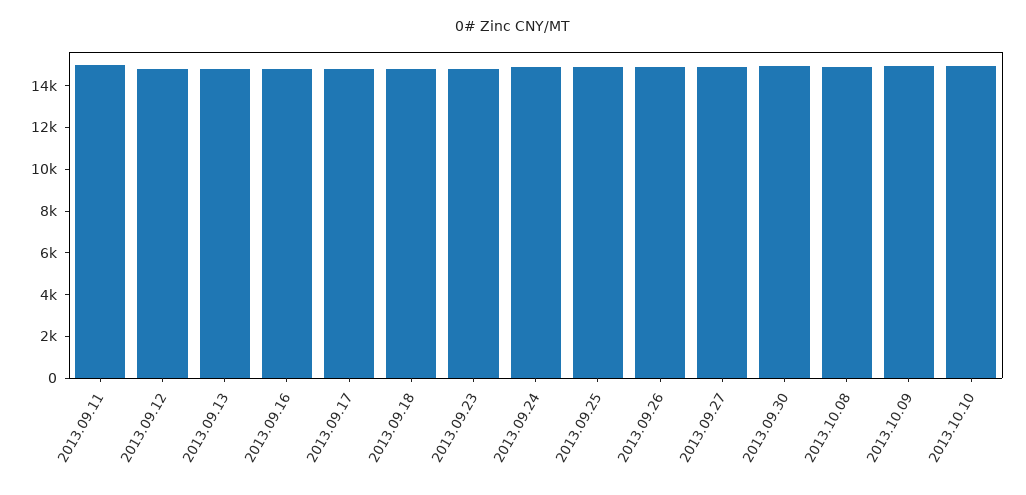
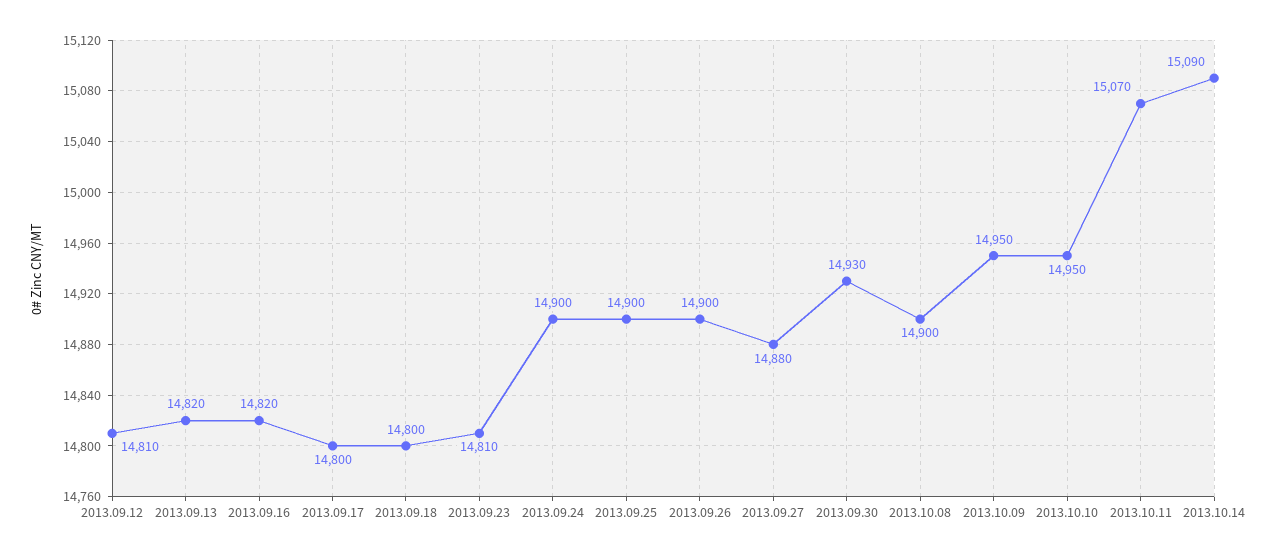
2013.09.11: 15000 -> none
2013.10.11: none -> 15070
2013.10.14: none -> 15090

